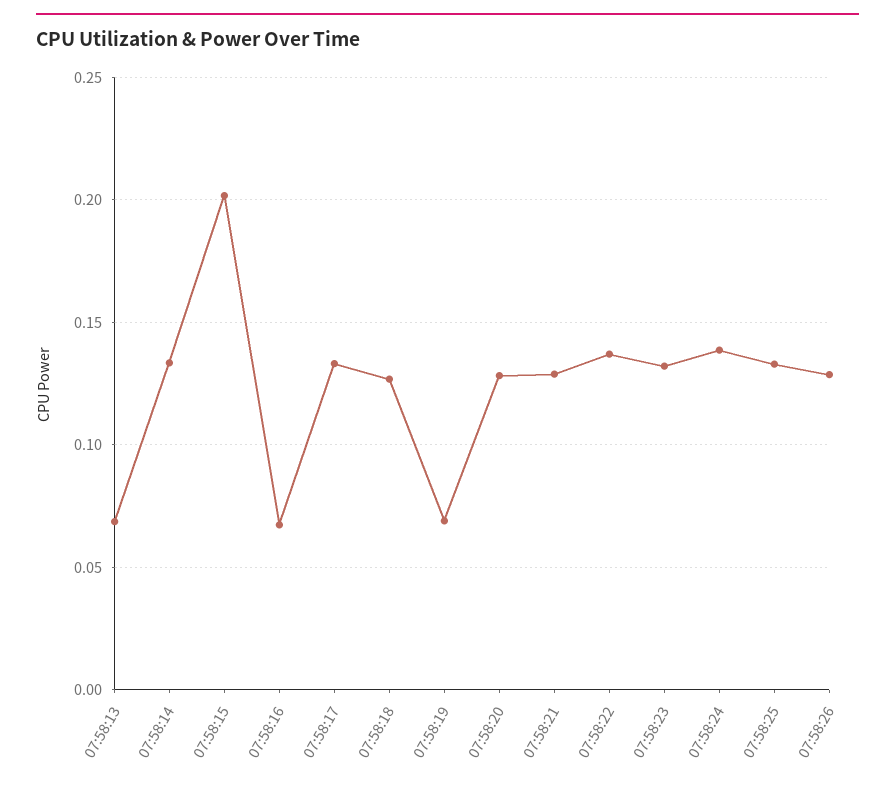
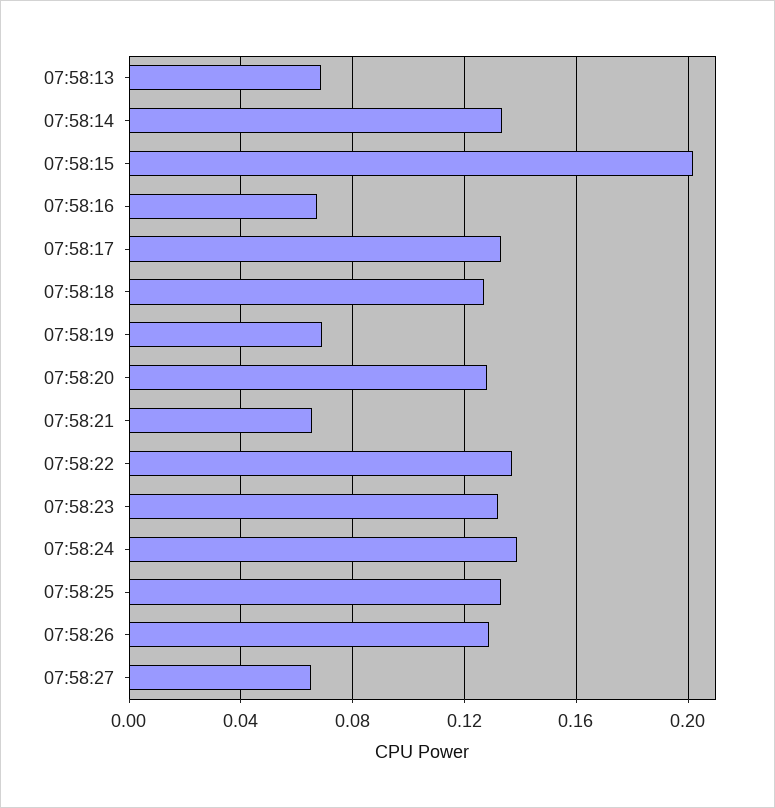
07:58:21: 0.13 -> 0.065
07:58:27: none -> 0.065

